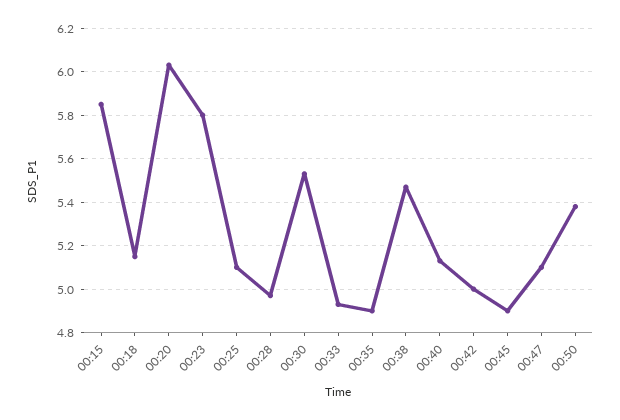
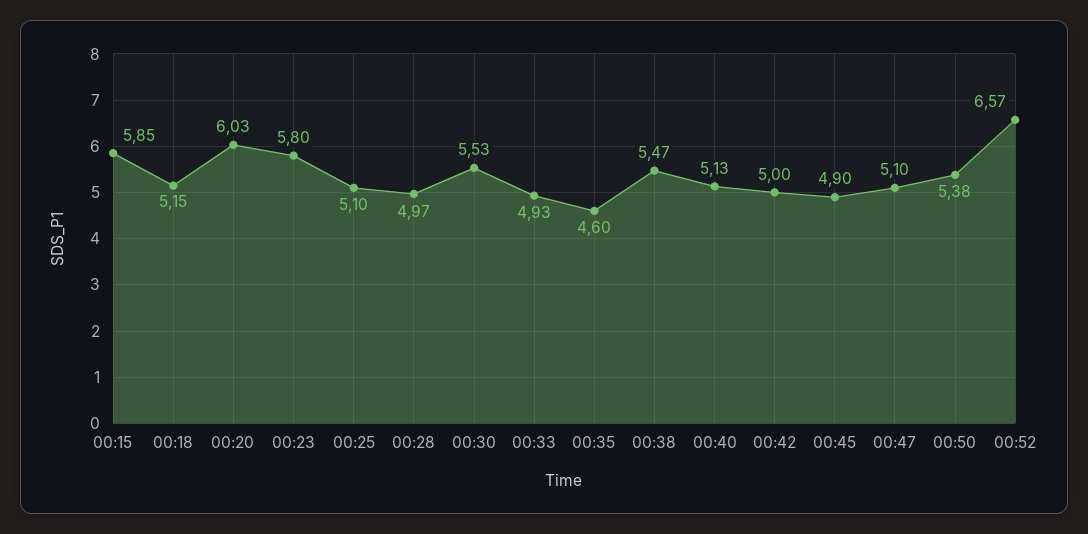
00:35: 4.9 -> 4.6
00:52: none -> 6.57

